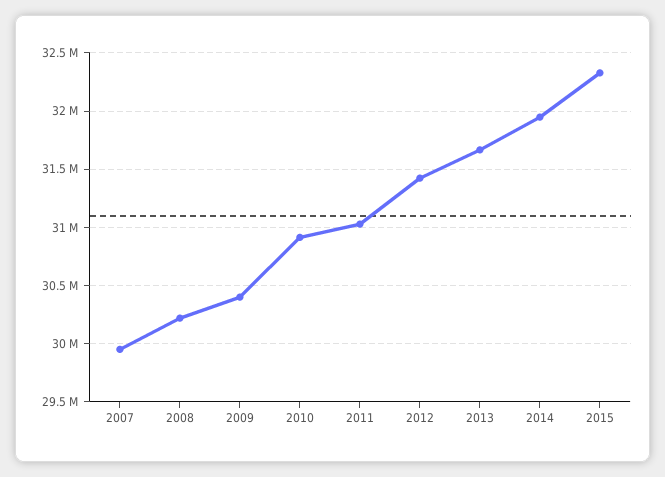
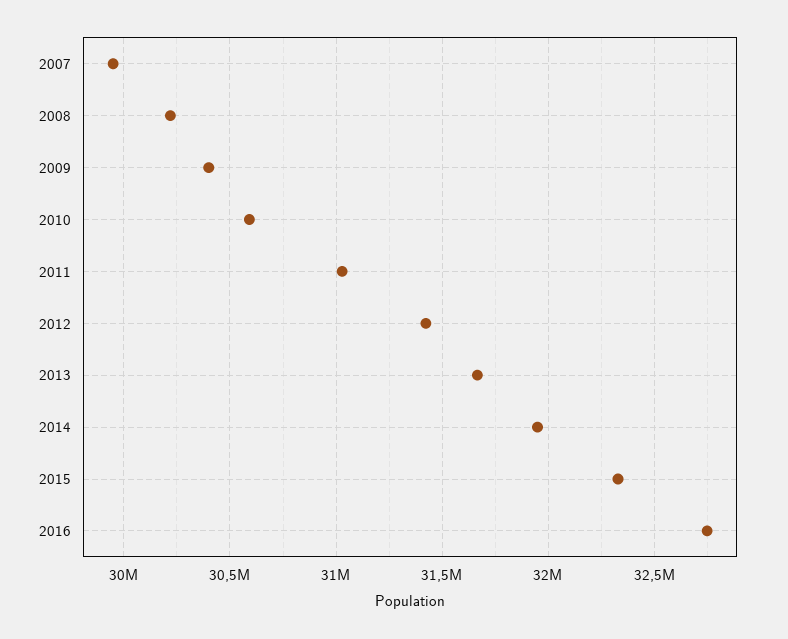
2010: 30900000 -> 30600000
2016: none -> 32750000

